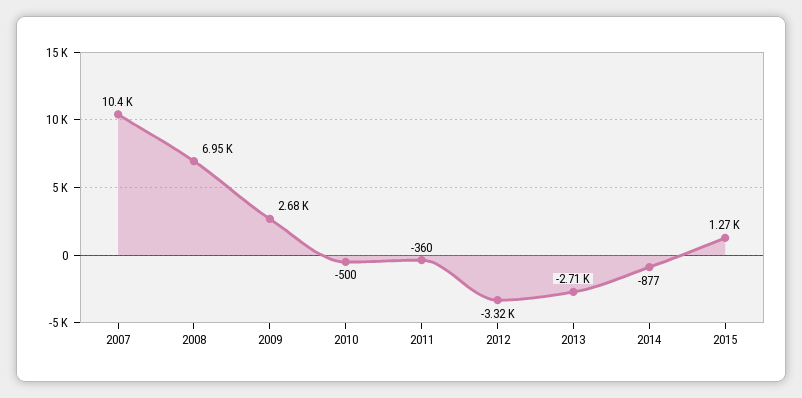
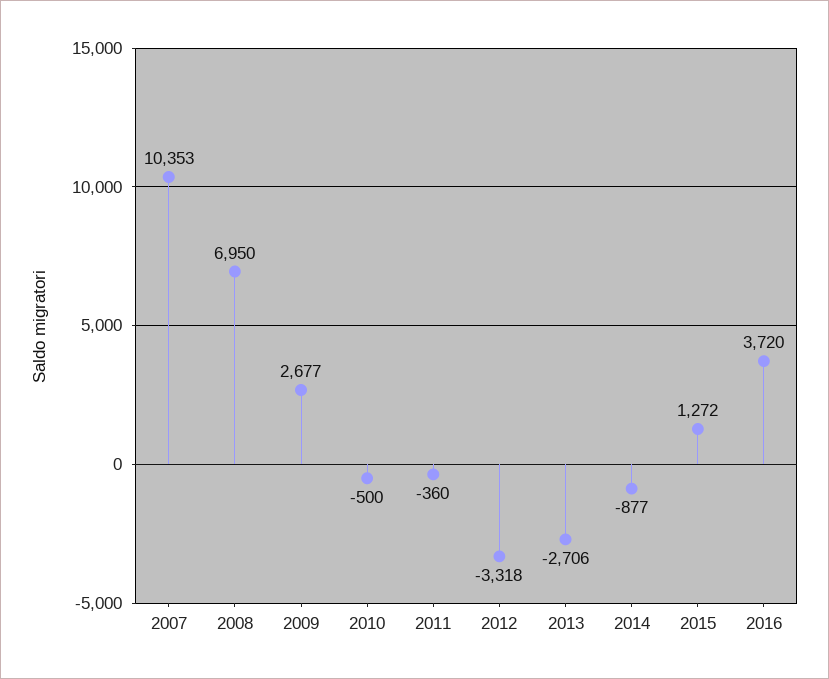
2016: none -> 3720

